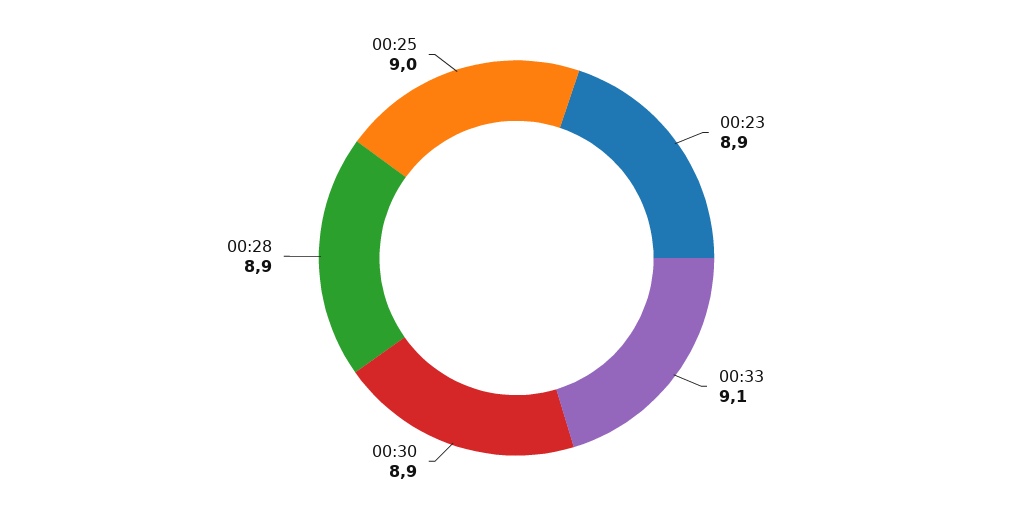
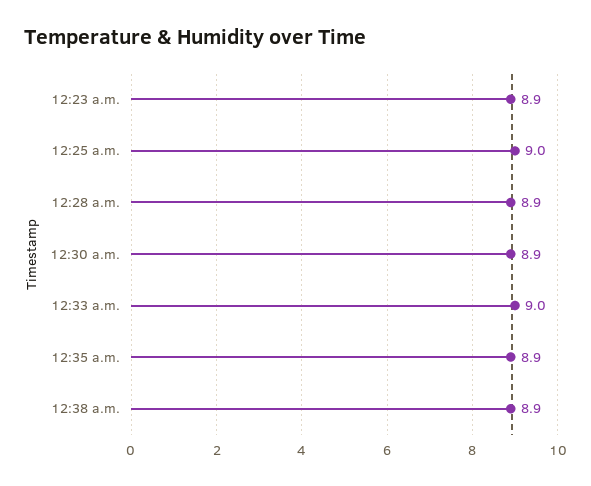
00:33: 9.1 -> 9
12:35 a.m.: none -> 8.9
12:38 a.m.: none -> 8.9

